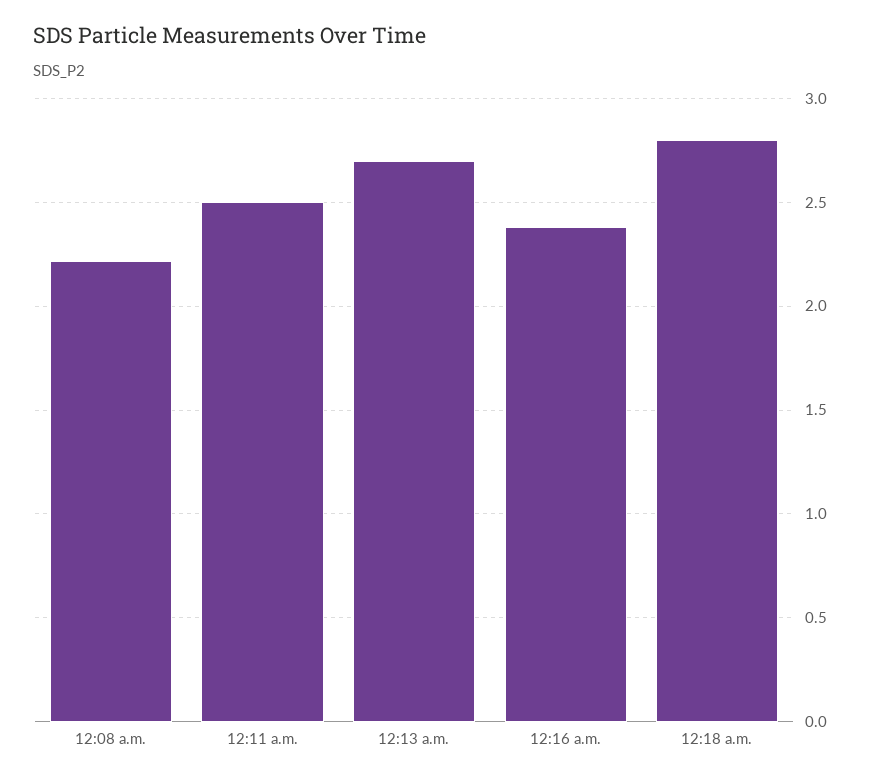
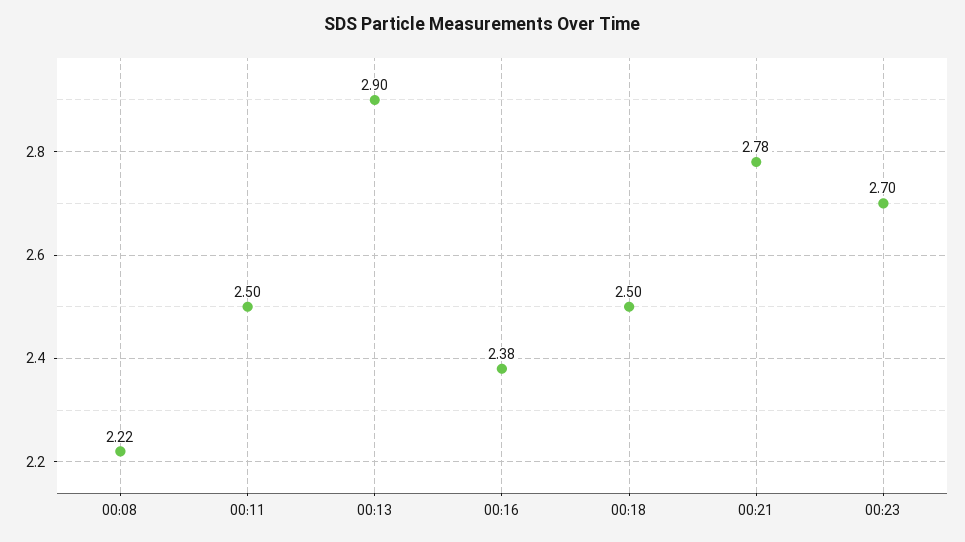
12:13 a.m.: 2.7 -> 2.9
12:18 a.m.: 2.8 -> 2.5
00:21: none -> 2.78
00:23: none -> 2.7

